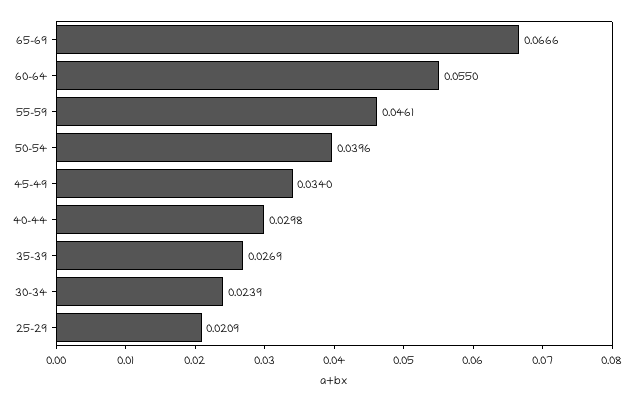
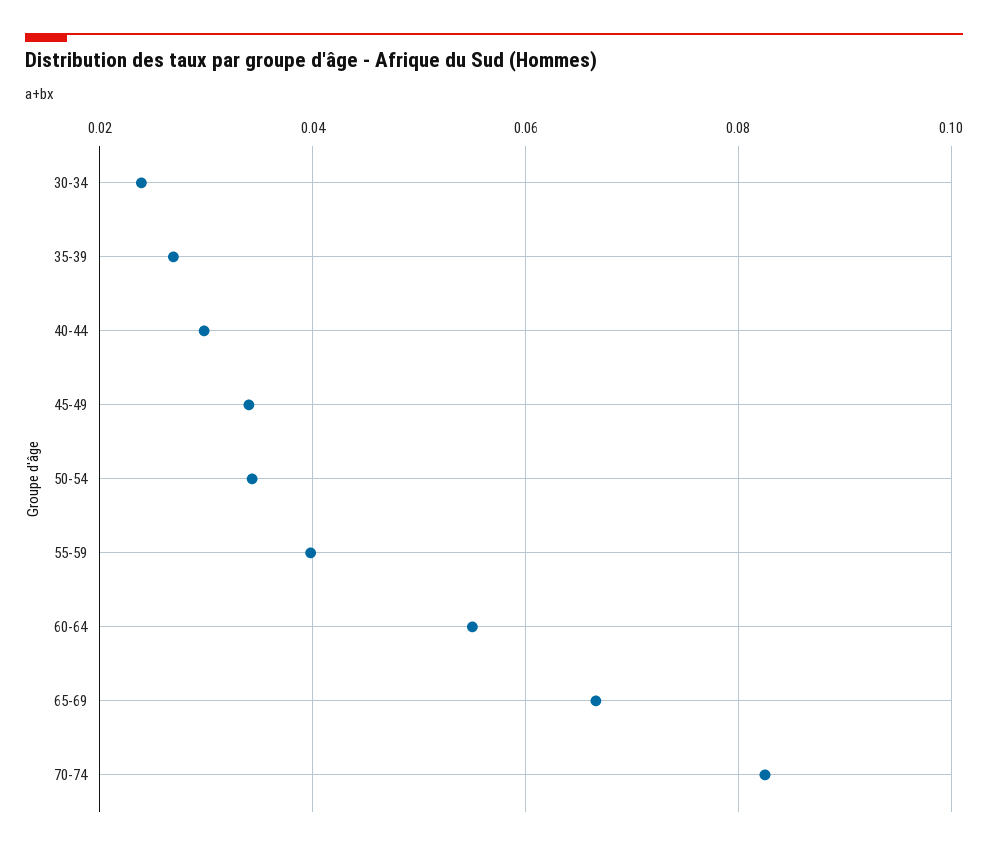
55-59: 0.0461 -> 0.04
50-54: 0.0396 -> 0.034
25-29: 0.0209 -> none
70-74: none -> 0.082

